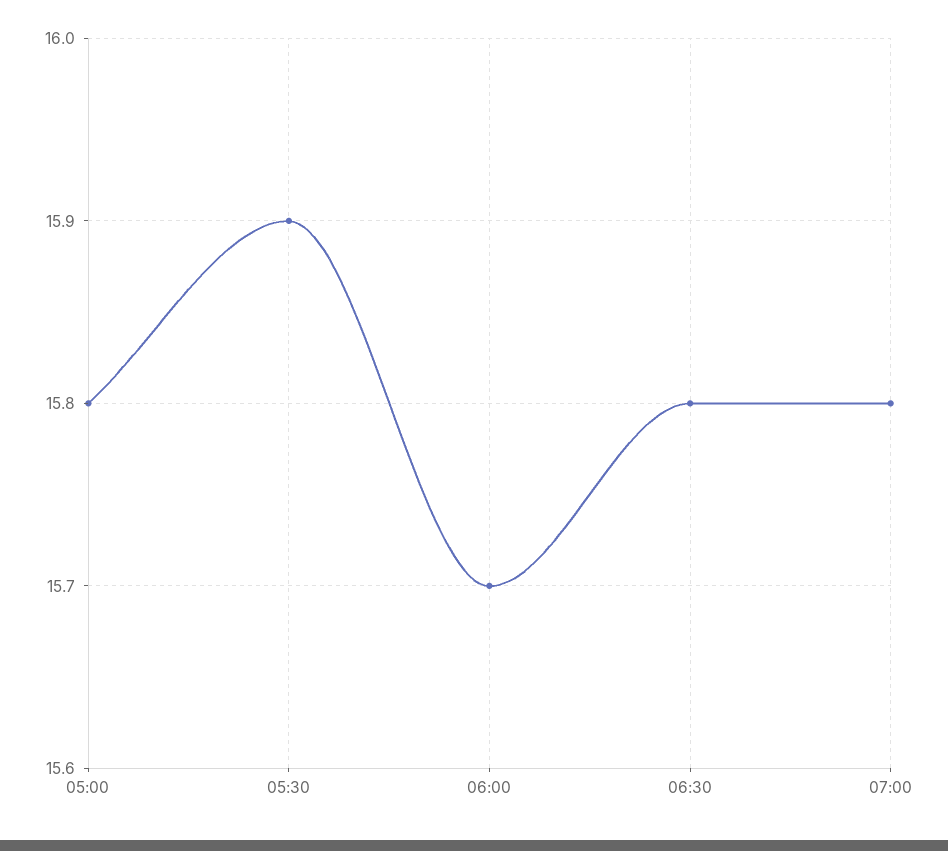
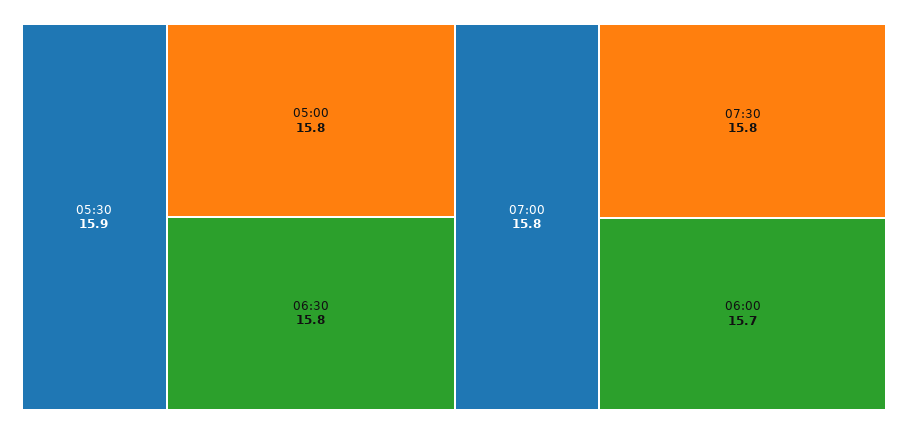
07:30: none -> 15.8

